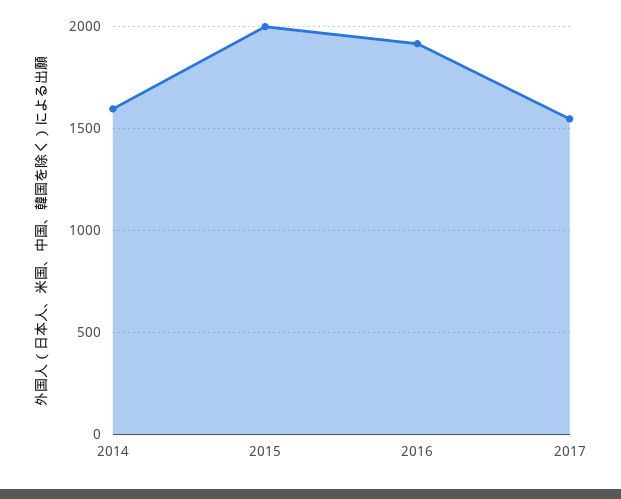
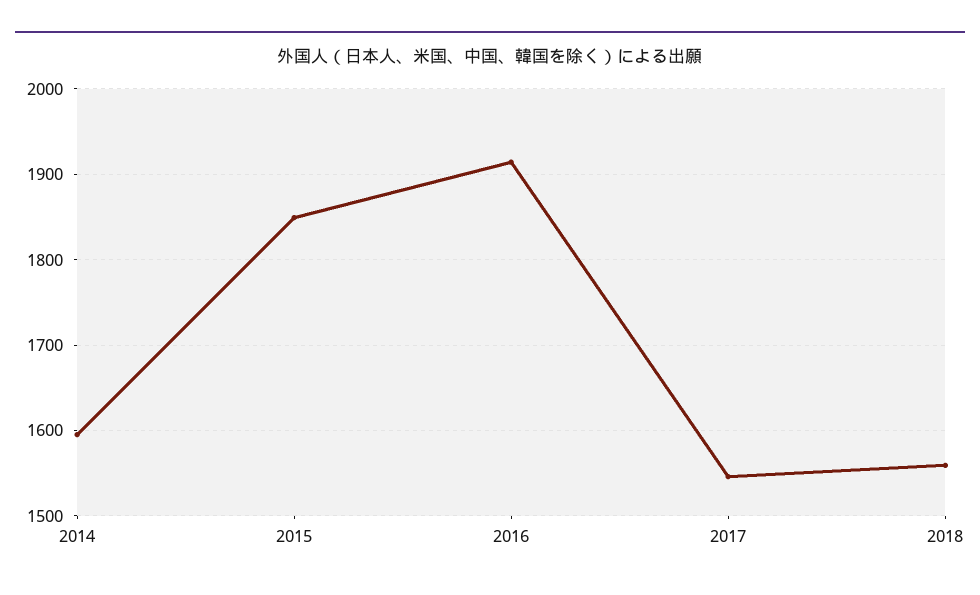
2015: 2000 -> 1850
2018: none -> 1560

